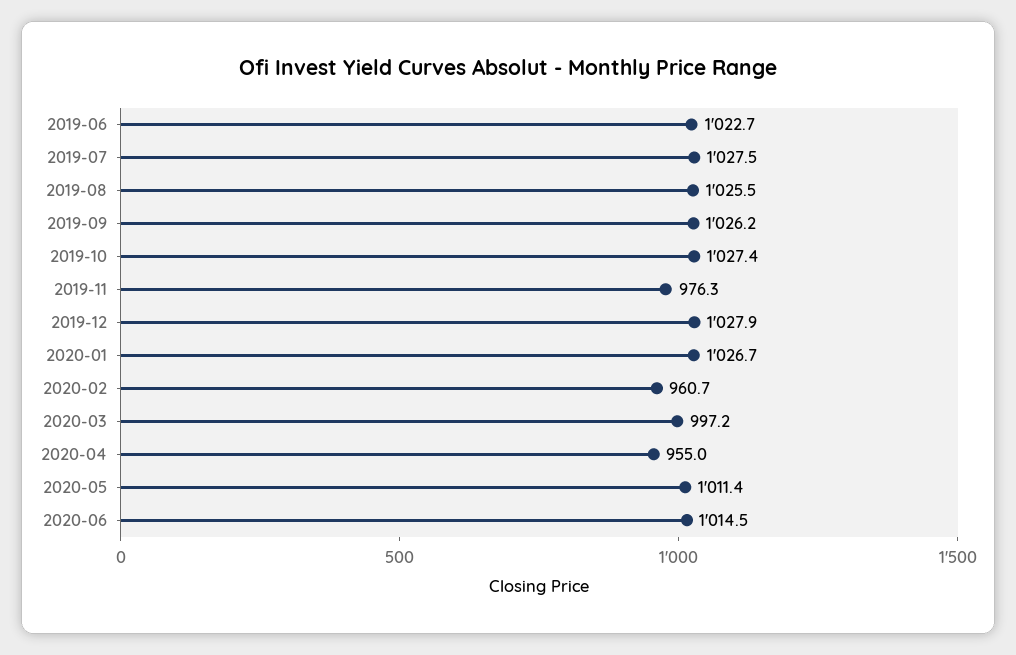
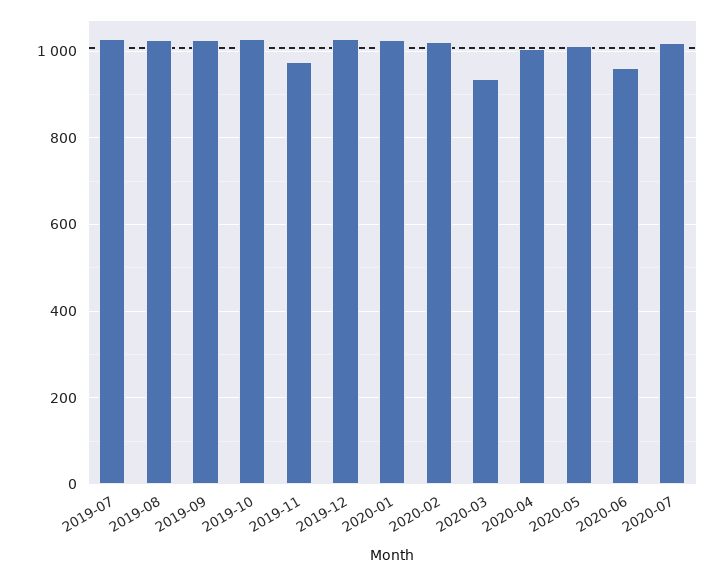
2019-06: 1022.7 -> none
2020-02: 960.7 -> 1020
2020-03: 997.2 -> 940
2020-04: 955 -> 1000
2020-06: 1014.5 -> 960
2020-07: none -> 1020

